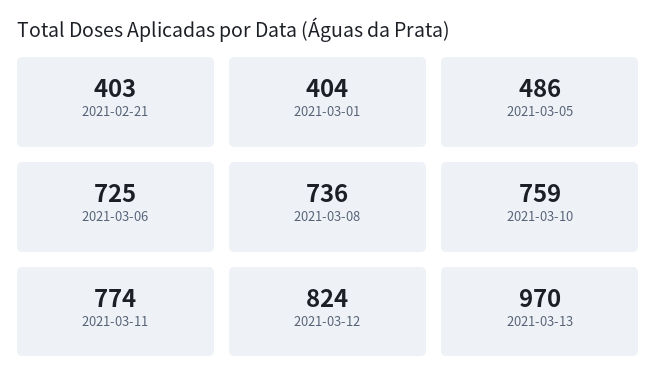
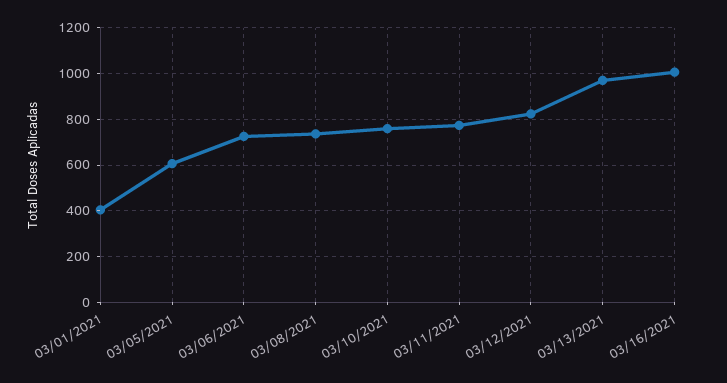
2021-02-21: 403 -> none
2021-03-05: 486 -> 600
03/16/2021: none -> 1000

